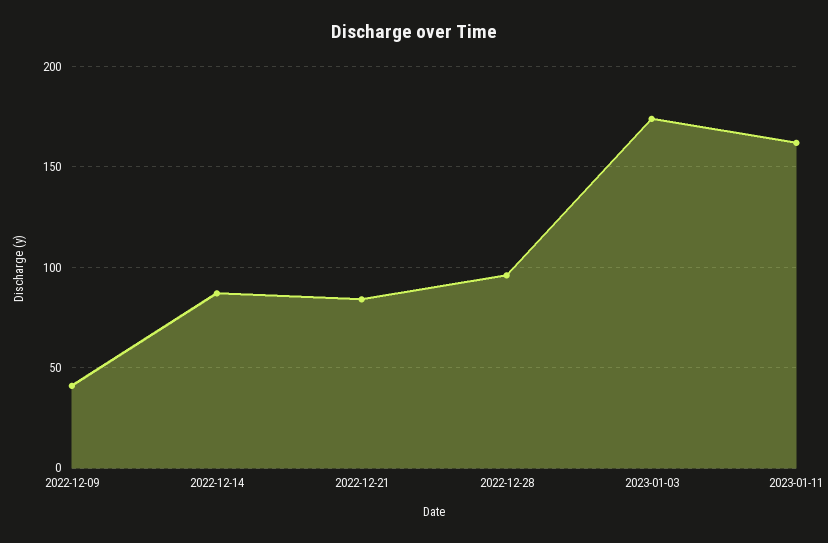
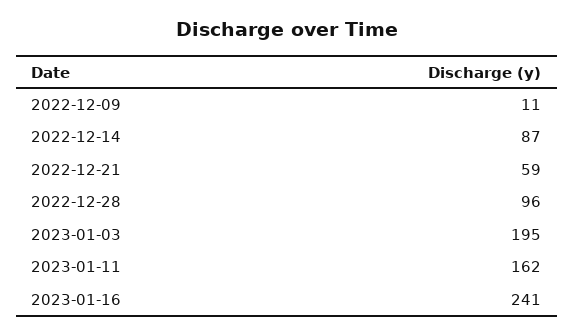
2022-12-09: 40 -> 11
2022-12-21: 85 -> 59
2023-01-03: 175 -> 195
2023-01-16: none -> 241

